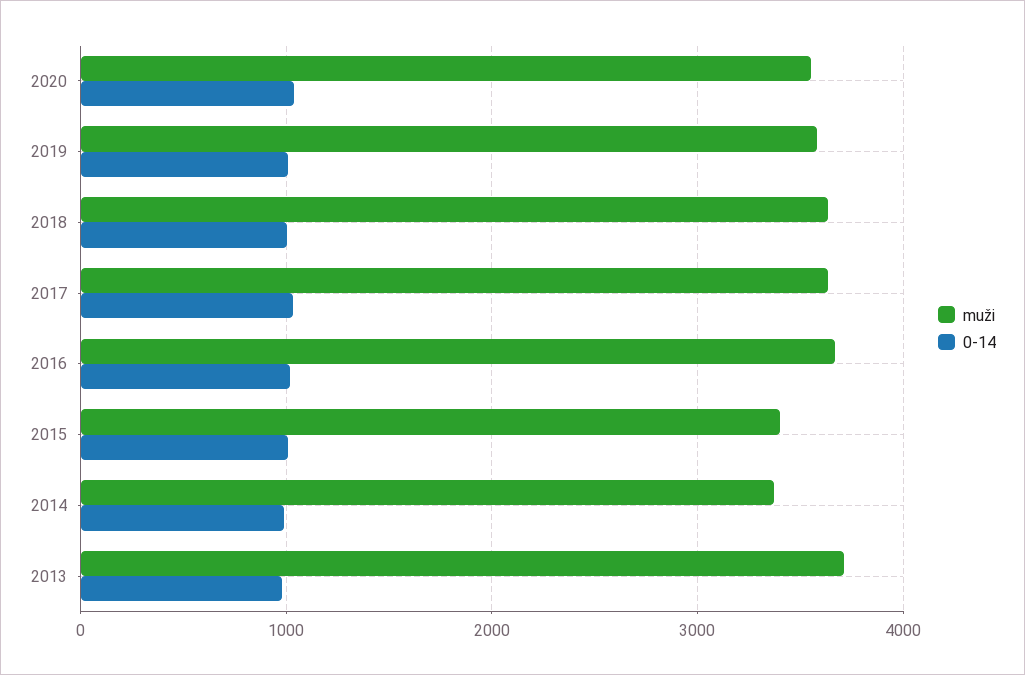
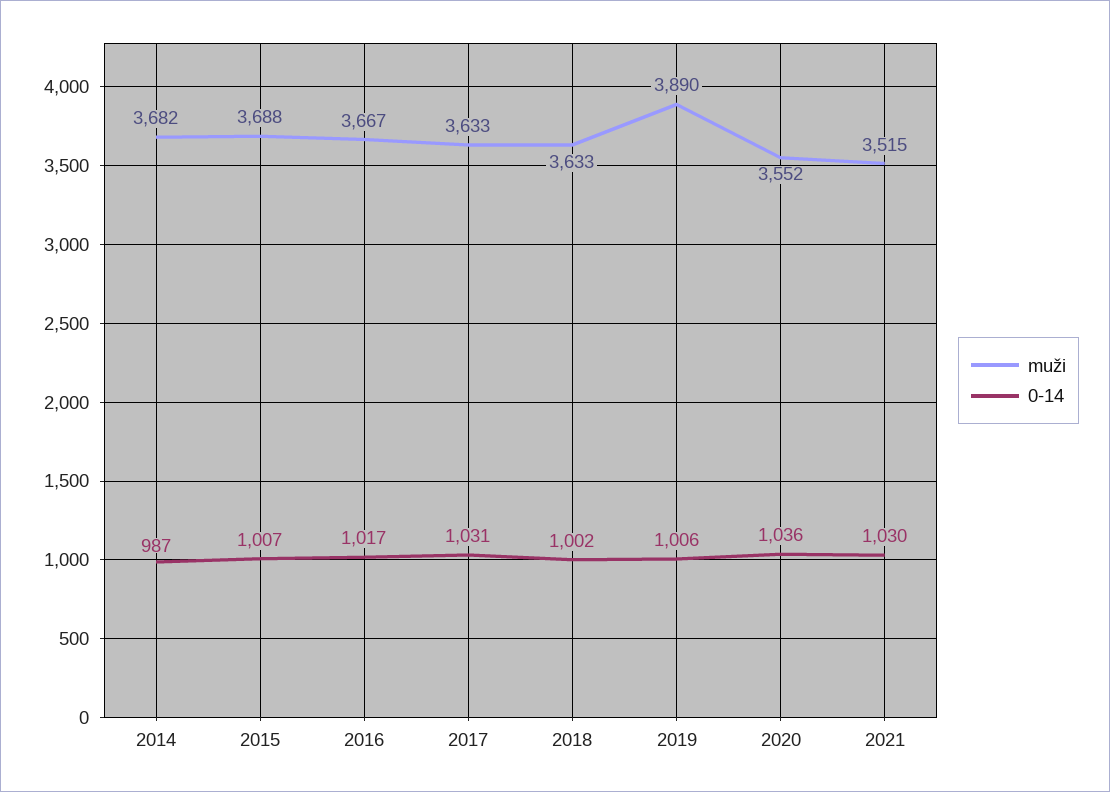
muži, 2019: 3600 -> 3890
muži, 2015: 3400 -> 3688
muži, 2014: 3400 -> 3682
muži, 2013: 3700 -> none
0-14, 2013: 1000 -> none
muži, 2021: none -> 3515
0-14, 2021: none -> 1030

